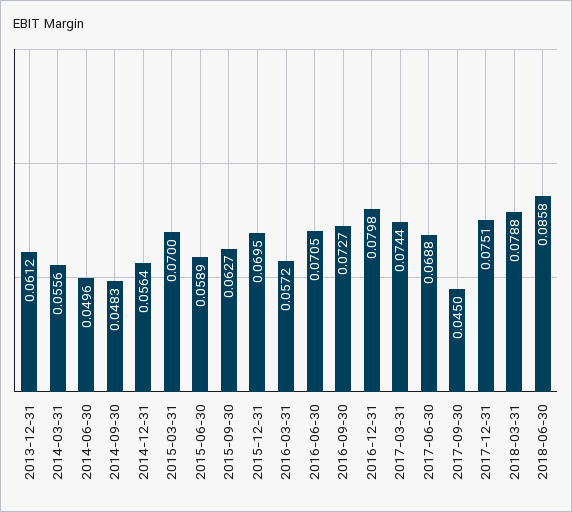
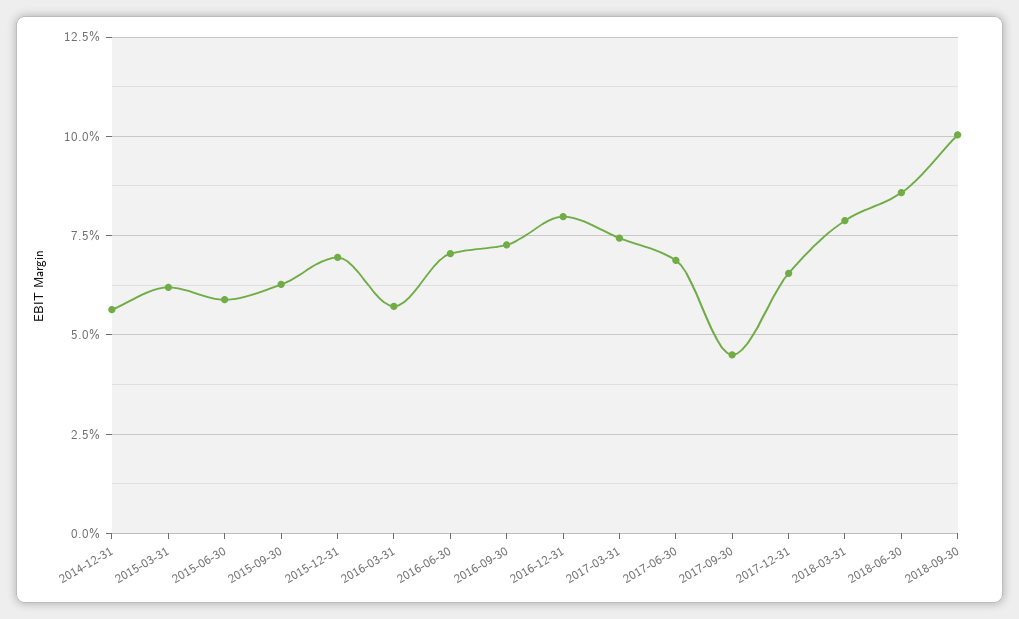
2013-12-31: 0.0612 -> none
2014-03-31: 0.0556 -> none
2014-06-30: 0.0496 -> none
2014-09-30: 0.0483 -> none
2015-03-31: 0.07 -> 0.0625
2017-12-31: 0.0751 -> 0.065
2018-09-30: none -> 0.1

